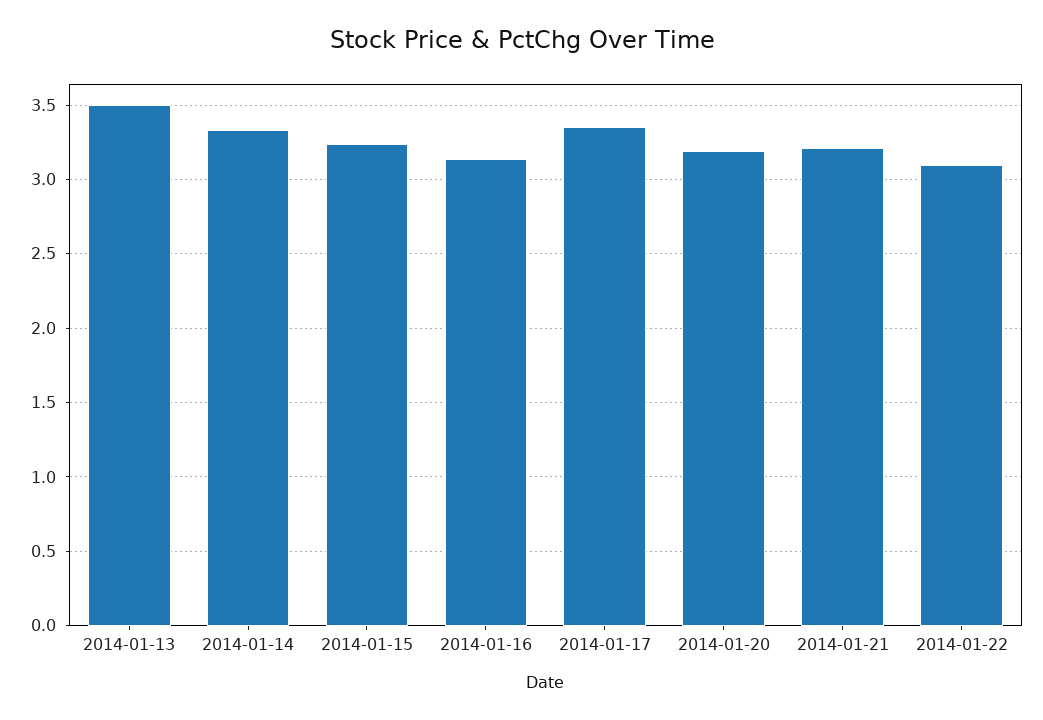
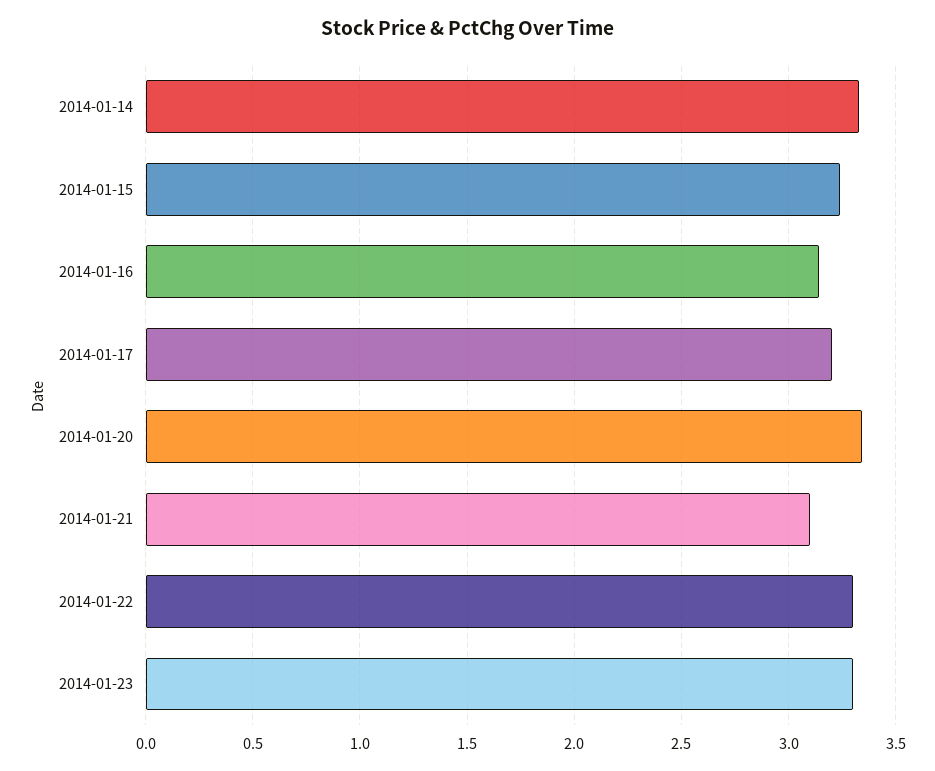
2014-01-13: 3.5 -> none
2014-01-17: 3.35 -> 3.2
2014-01-20: 3.2 -> 3.35
2014-01-21: 3.2 -> 3.1
2014-01-22: 3.1 -> 3.3
2014-01-23: none -> 3.3

